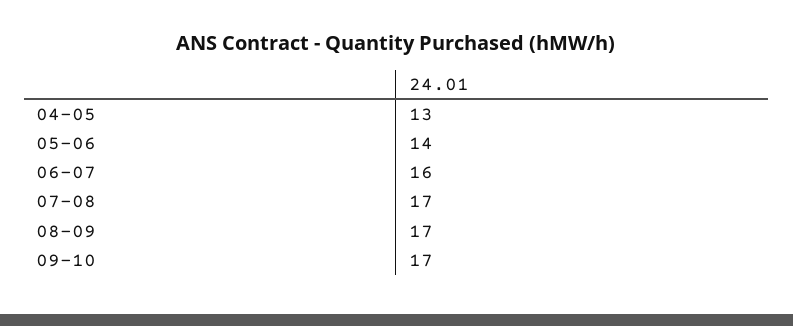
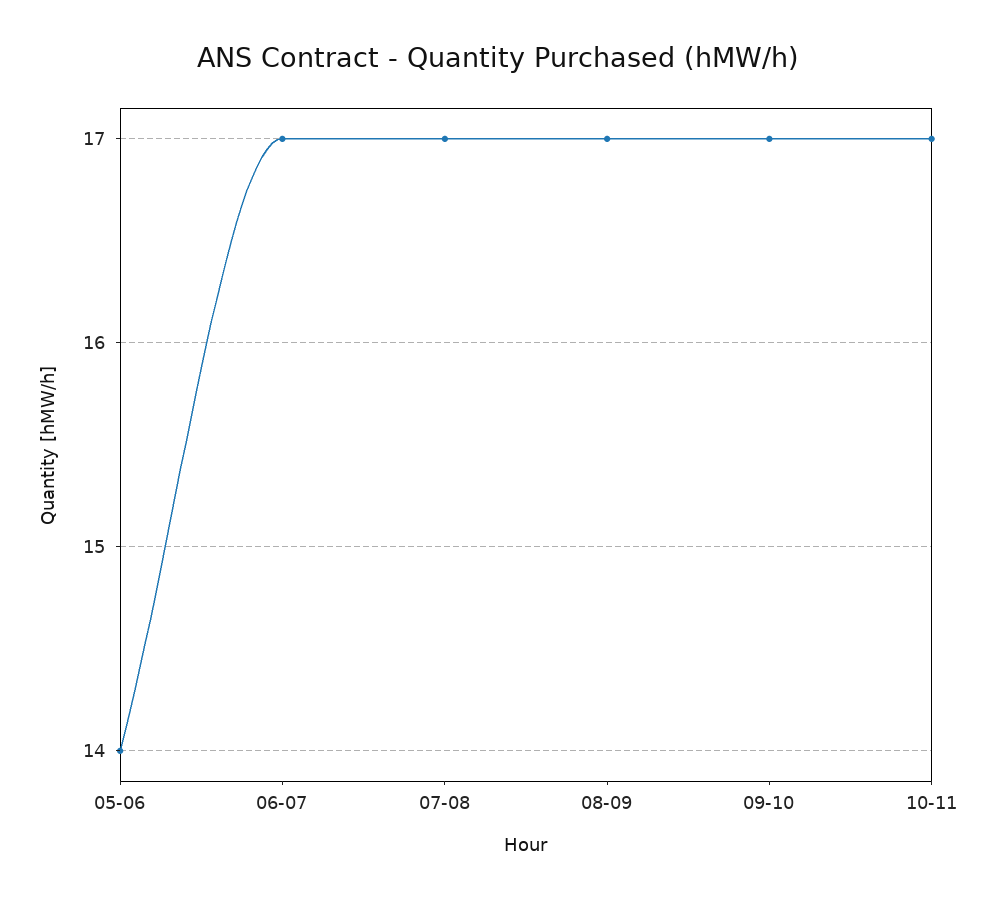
04-05: 13 -> none
06-07: 16 -> 17
10-11: none -> 17

